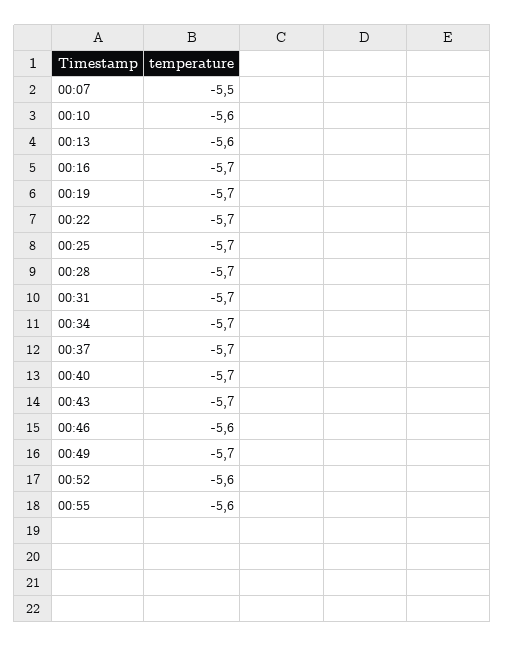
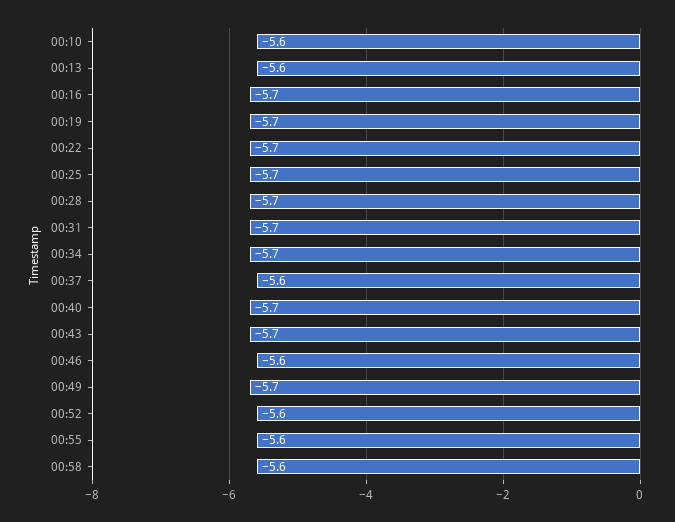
00:07: -5.5 -> none
00:37: -5.7 -> -5.6
00:58: none -> -5.6

